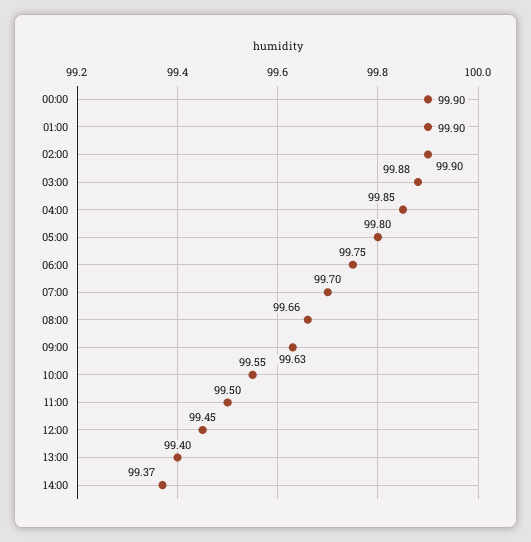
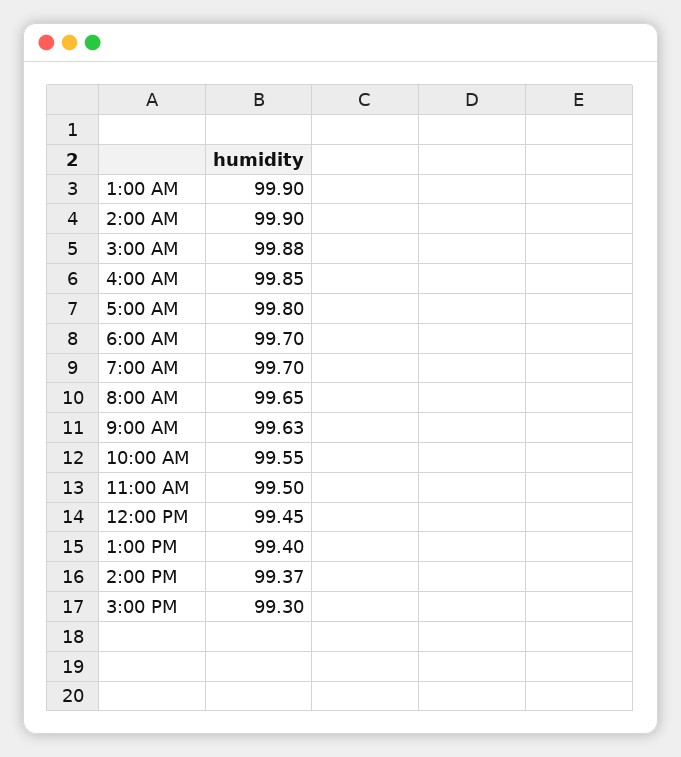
00:00: 99.9 -> none
06:00: 99.75 -> 99.7
08:00: 99.66 -> 99.65
3:00 PM: none -> 99.3

